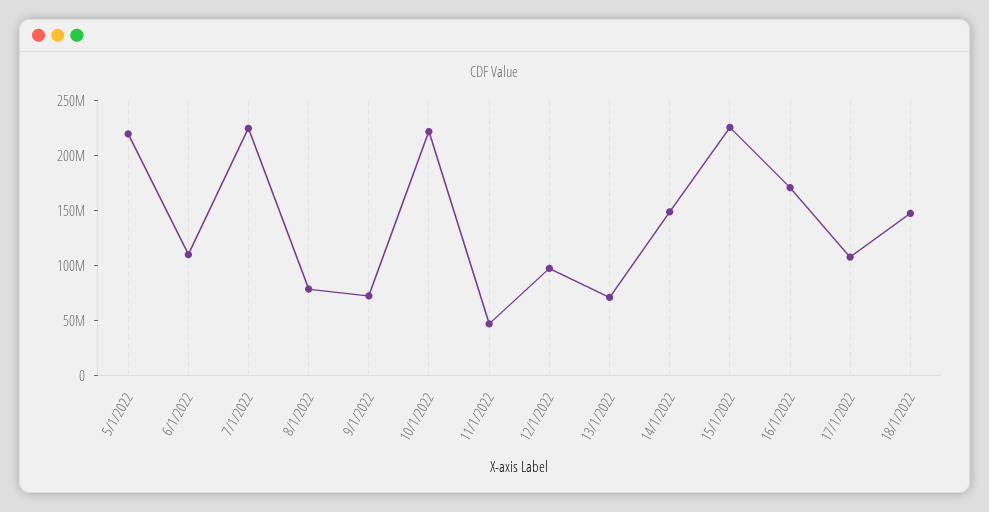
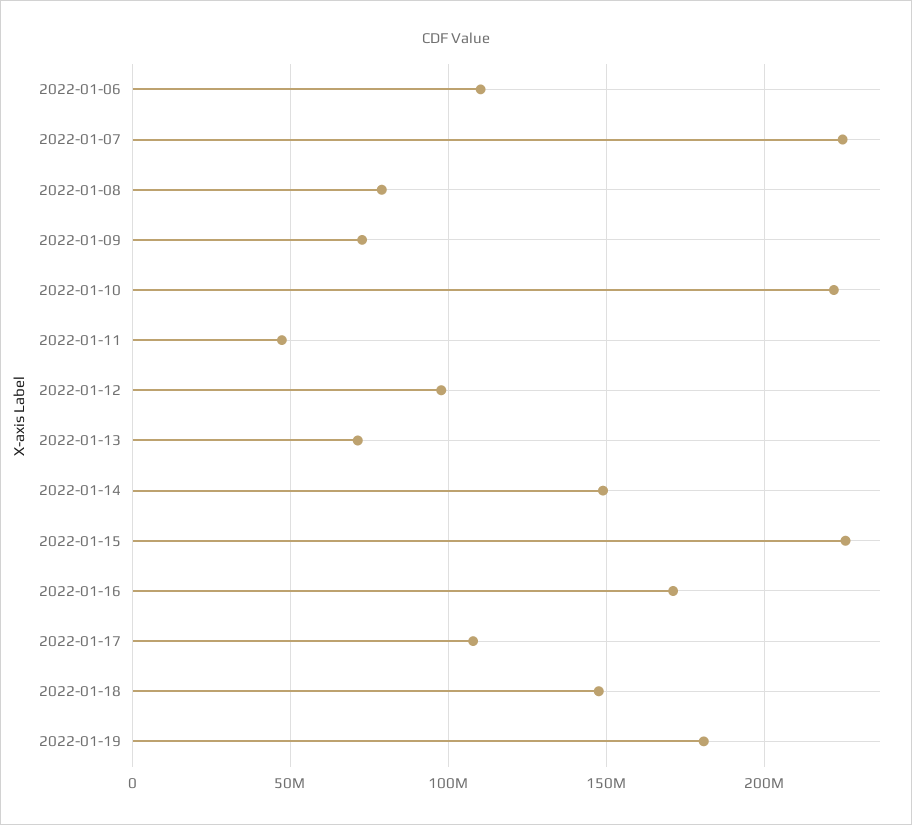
5/1/2022: 220000000 -> none
2022-01-19: none -> 180000000

